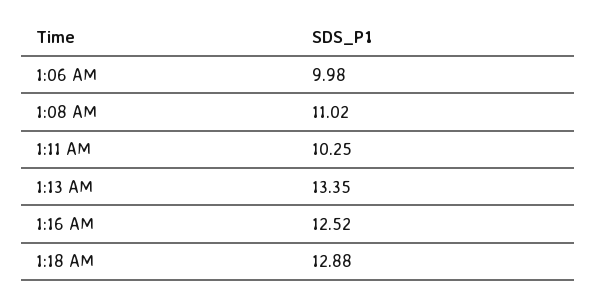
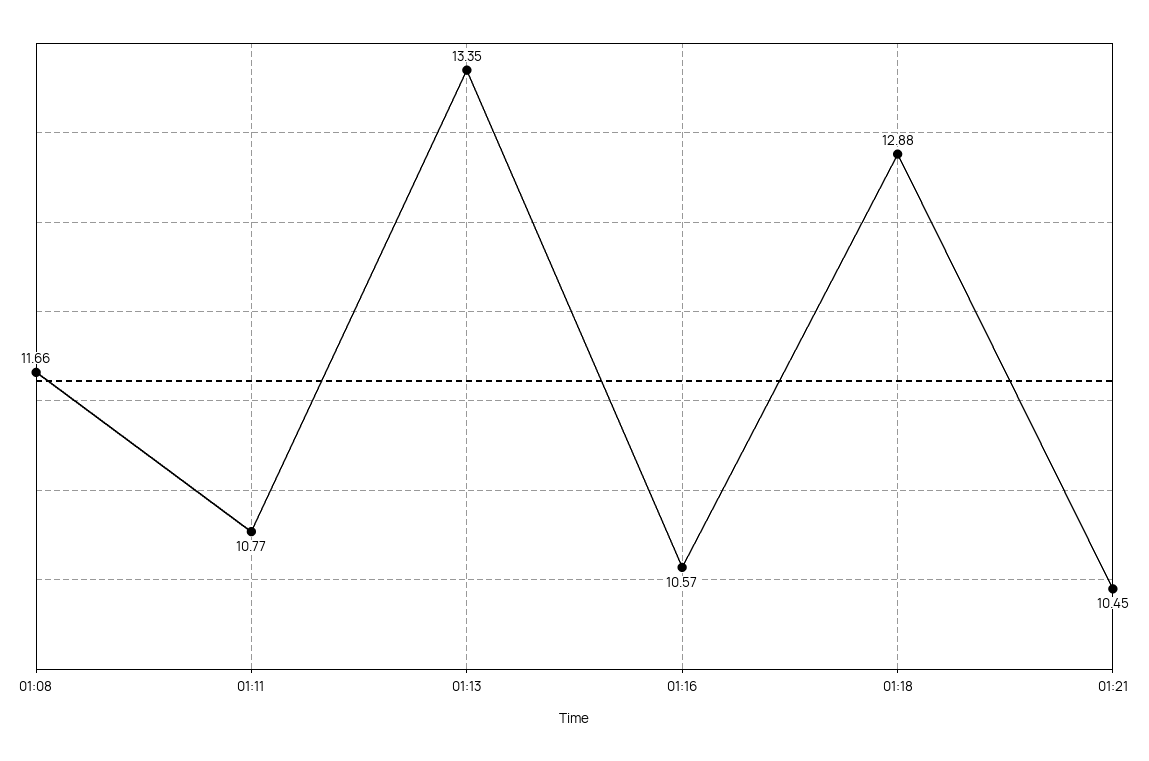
1:06 AM: 9.98 -> none
1:08 AM: 11.02 -> 11.66
1:11 AM: 10.25 -> 10.77
1:16 AM: 12.52 -> 10.57
01:21: none -> 10.45

